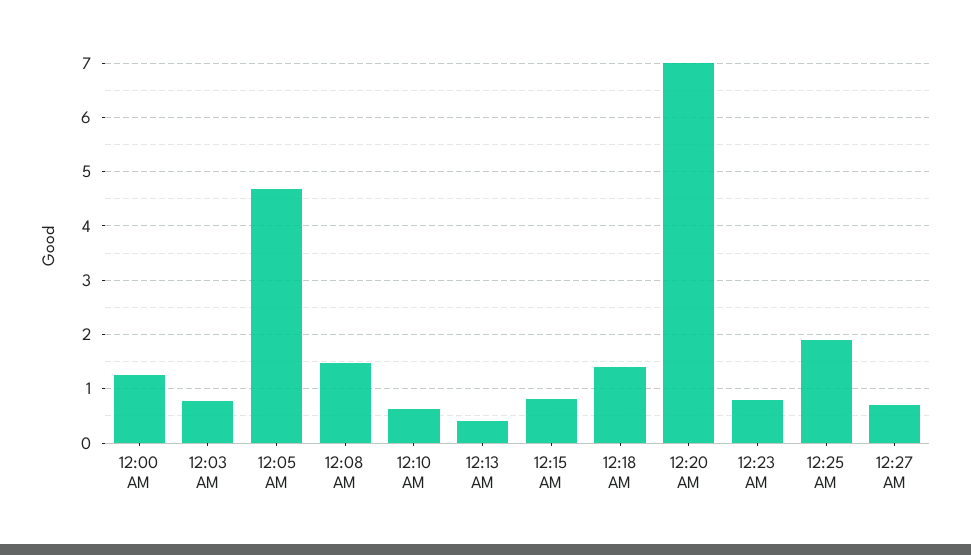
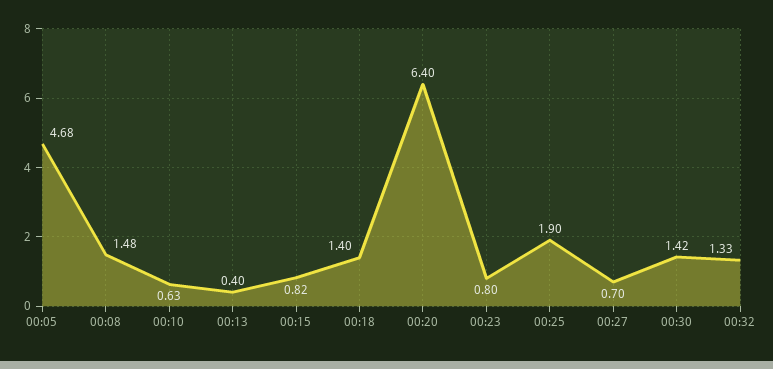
12:00 AM: 1.2 -> none
12:03 AM: 0.8 -> none
12:20 AM: 7 -> 6.4
00:30: none -> 1.42
00:32: none -> 1.33

